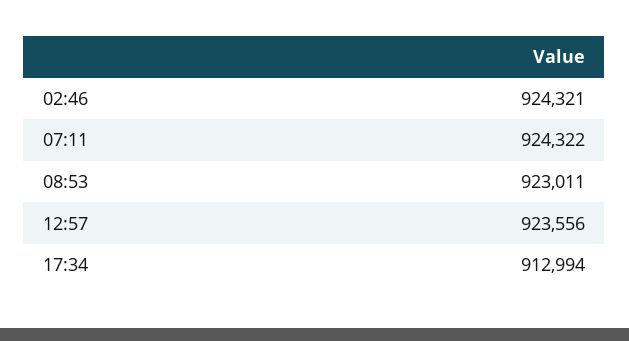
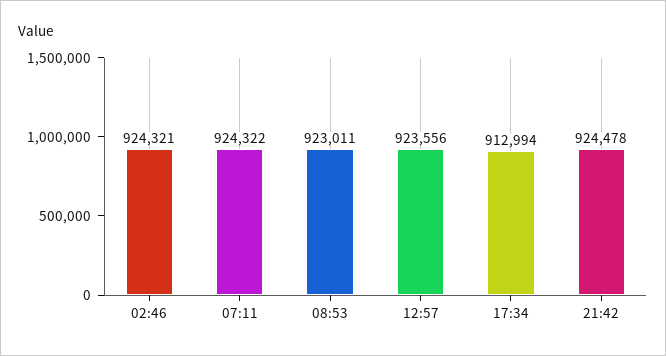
21:42: none -> 924478

